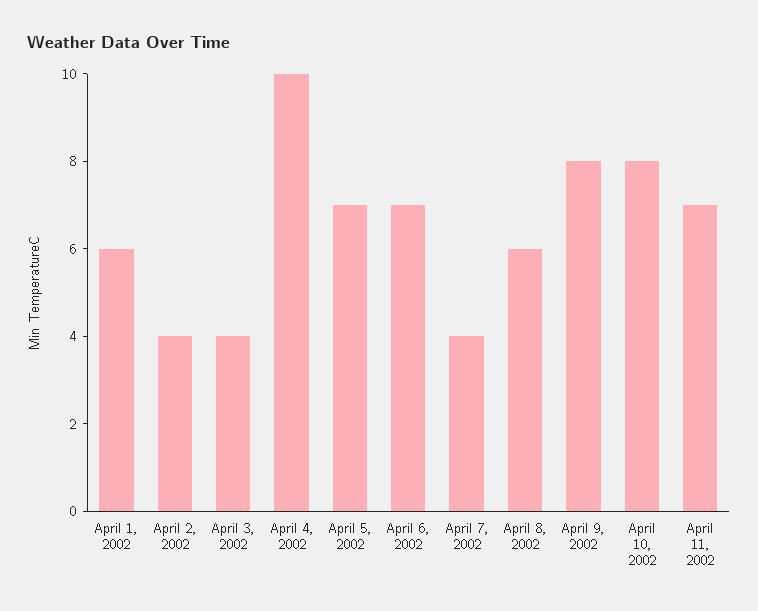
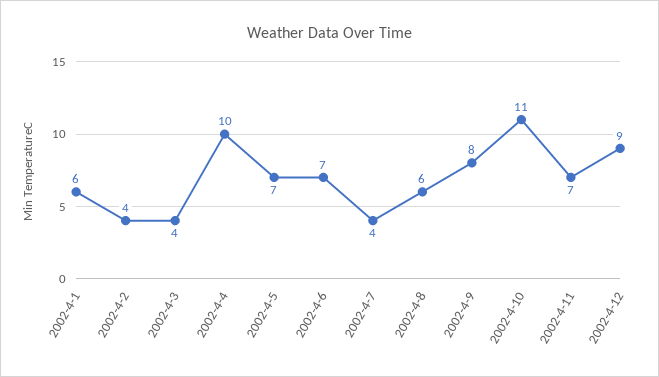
April 10, 2002: 8 -> 11
2002-4-12: none -> 9

